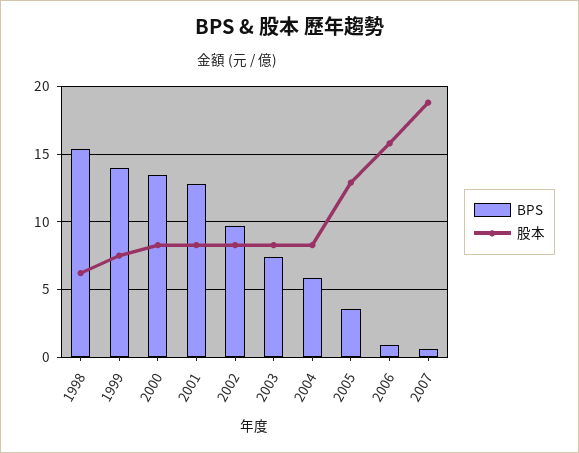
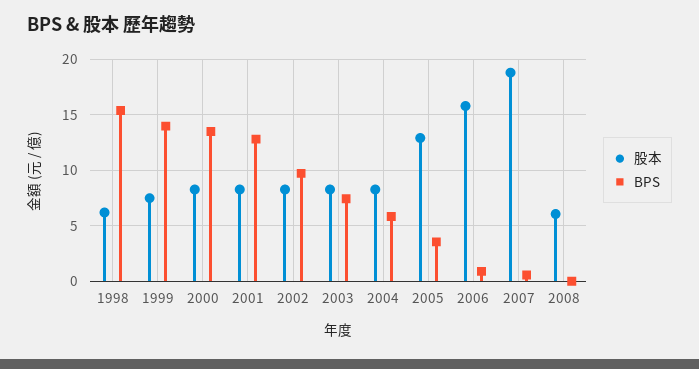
股本, 2008: none -> 6
BPS, 2008: none -> 0

